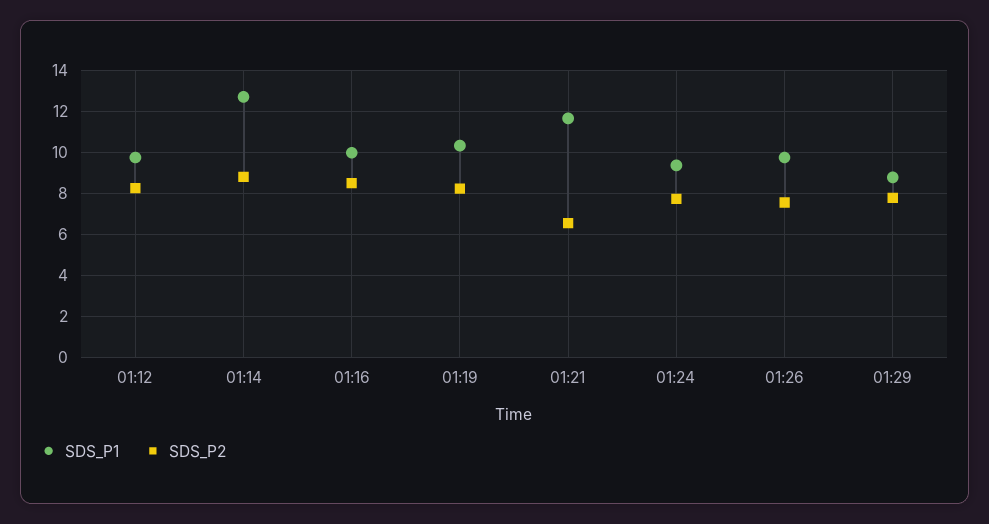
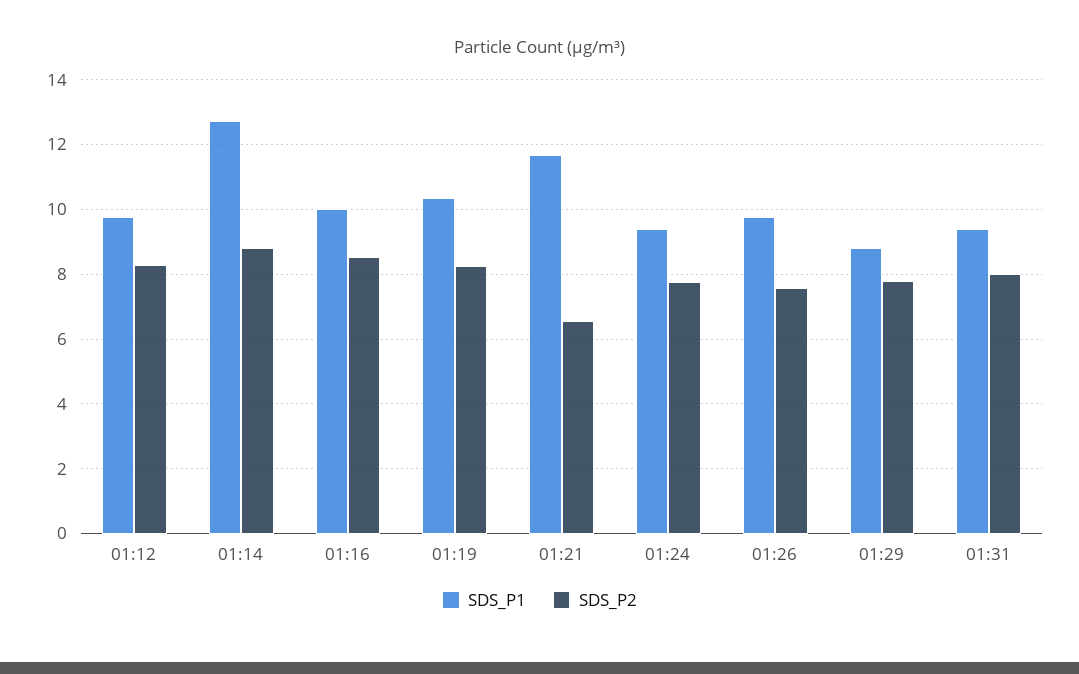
SDS_P1, 01:31: none -> 9.4
SDS_P2, 01:31: none -> 8

